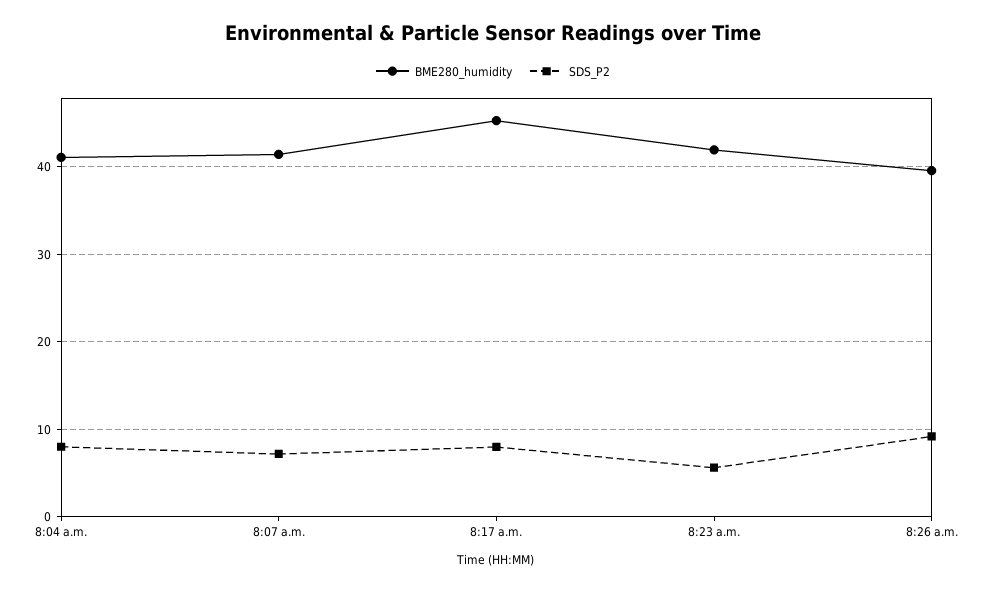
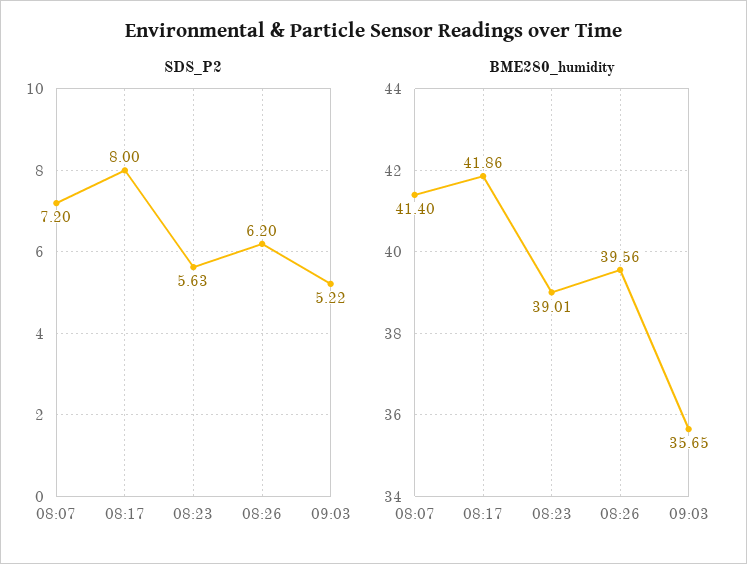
BME280_humidity, 8:04 a.m.: 41 -> none
SDS_P2, 8:04 a.m.: 8 -> none
BME280_humidity, 8:17 a.m.: 45 -> 41.86
BME280_humidity, 8:23 a.m.: 42 -> 39.01
SDS_P2, 8:26 a.m.: 9 -> 6.2
SDS_P2, 09:03: none -> 5.22
BME280_humidity, 09:03: none -> 35.65

